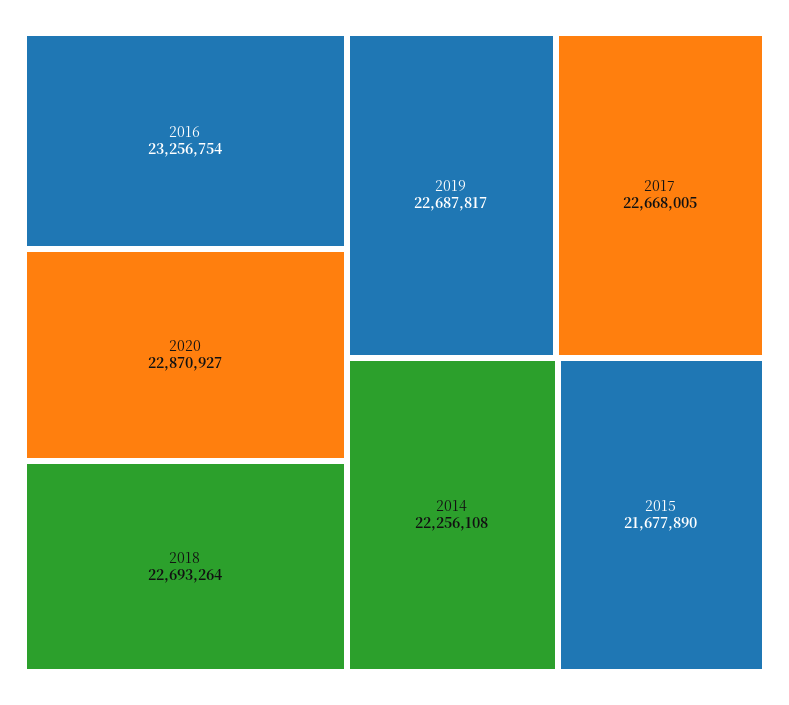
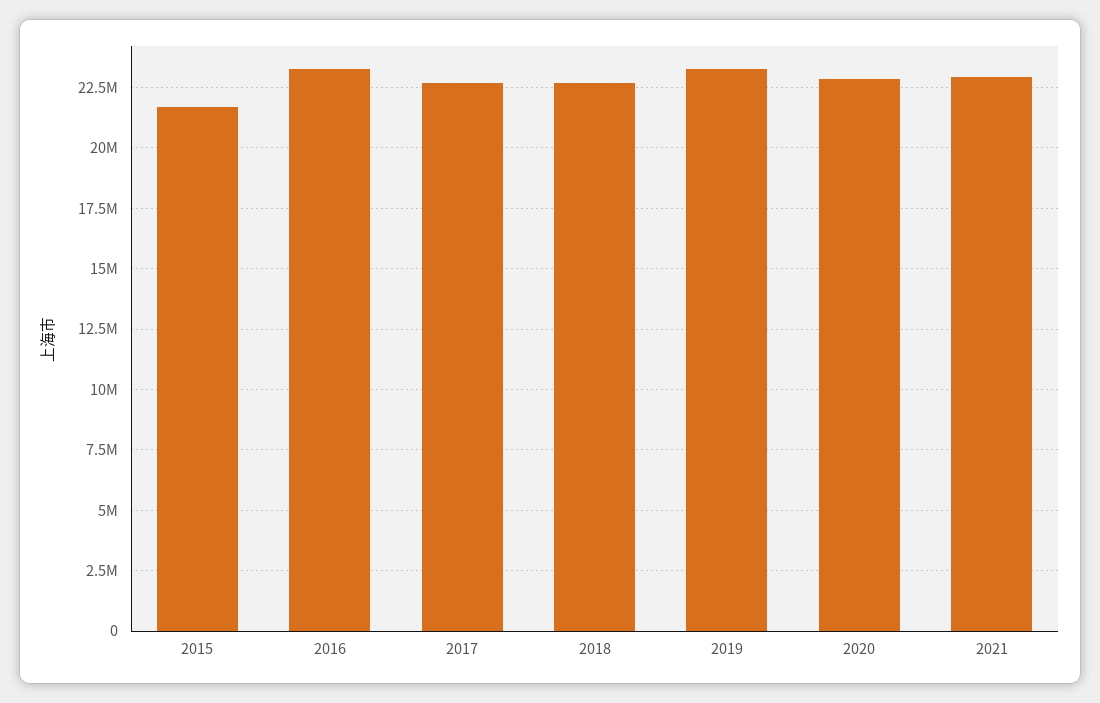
2019: 22687817 -> 23250000
2014: 22256108 -> none
2021: none -> 23000000

